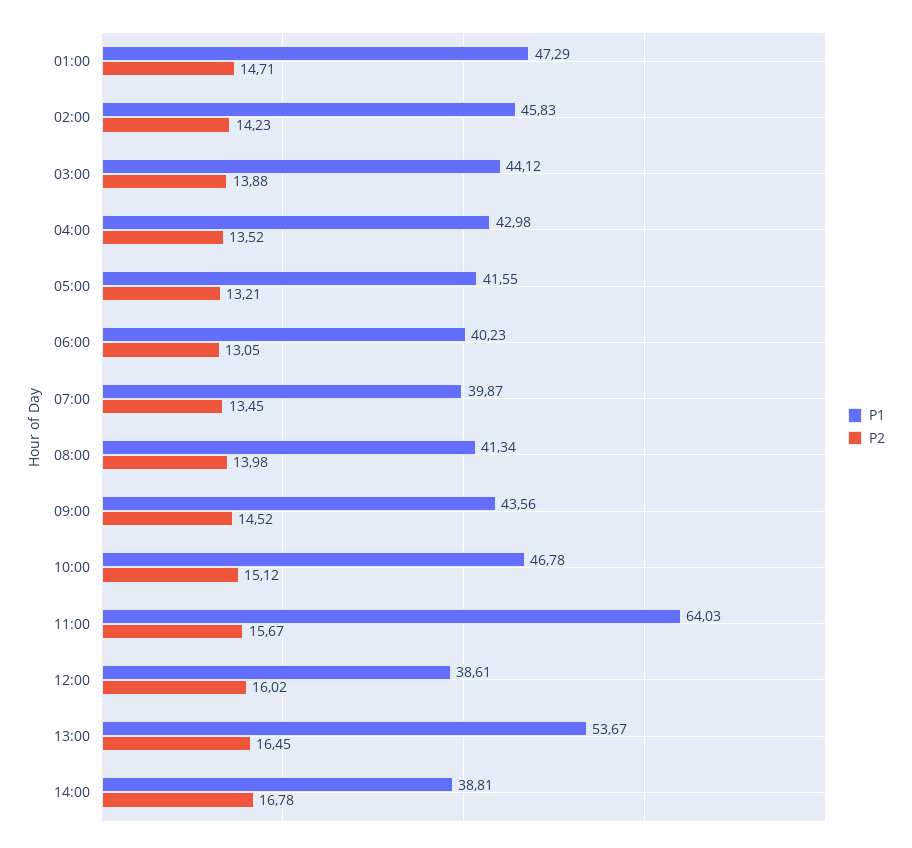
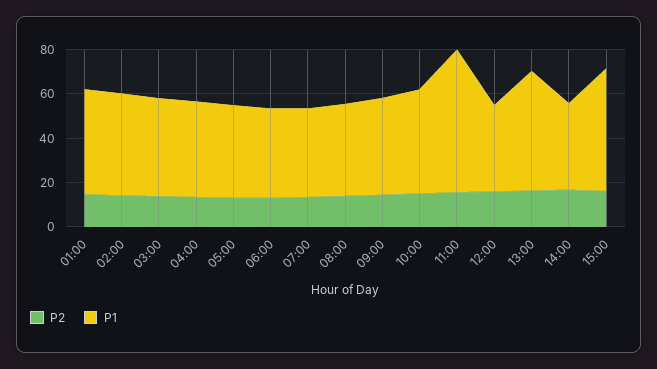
P2, 15:00: none -> 15
P1, 15:00: none -> 55

